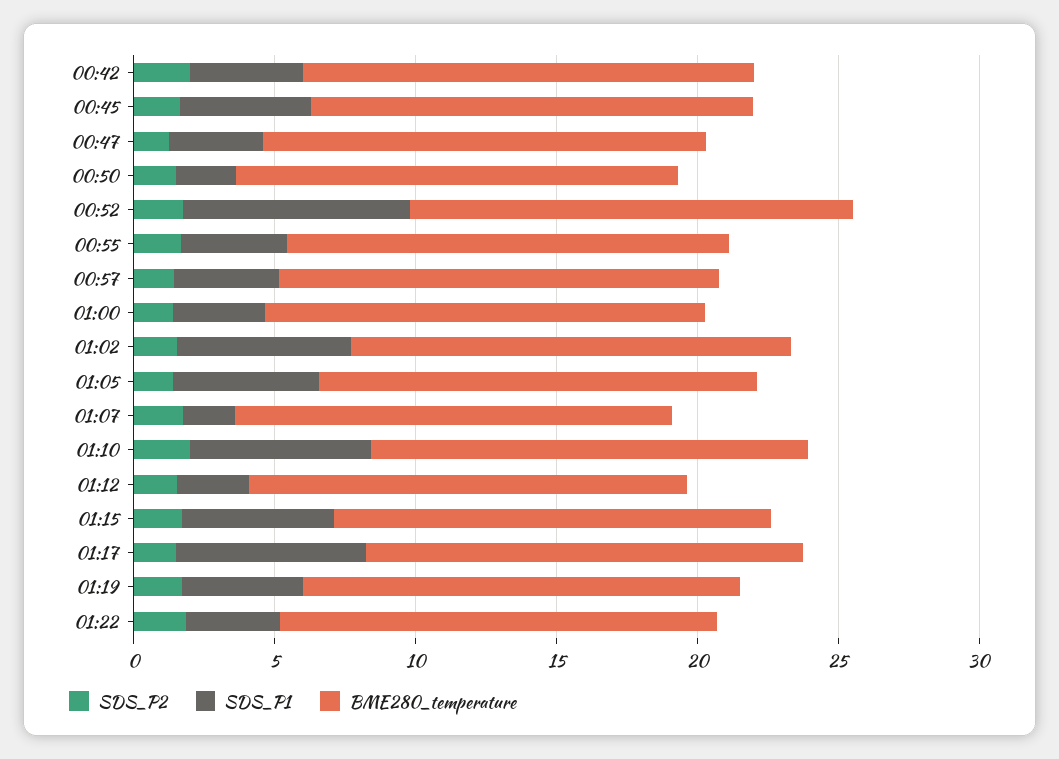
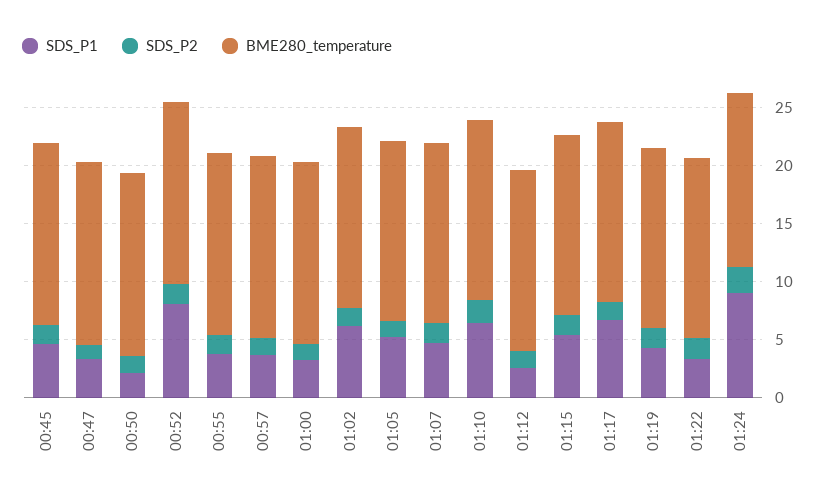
SDS_P2, 00:42: 2 -> none
SDS_P1, 00:42: 4 -> none
BME280_temperature, 00:42: 16 -> none
SDS_P1, 01:07: 2 -> 5
SDS_P1, 01:24: none -> 9
SDS_P2, 01:24: none -> 2
BME280_temperature, 01:24: none -> 15

